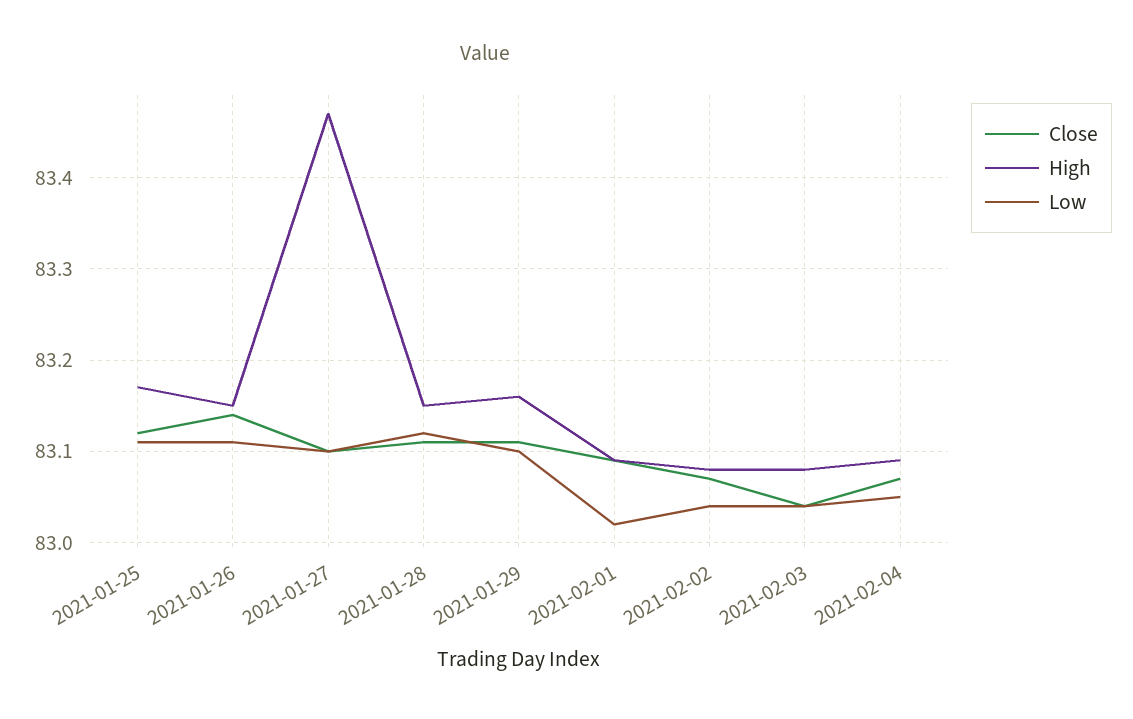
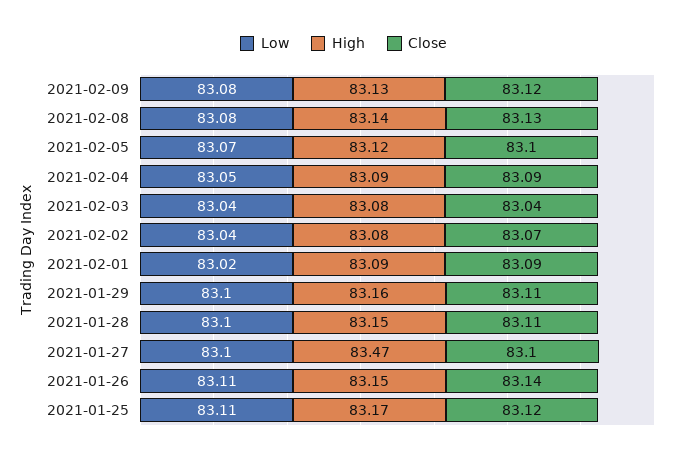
Low, 2021-01-28: 83.12 -> 83.1
Close, 2021-02-04: 83.07 -> 83.09
Low, 2021-02-09: none -> 83.08
High, 2021-02-09: none -> 83.13
Close, 2021-02-09: none -> 83.12
Low, 2021-02-08: none -> 83.08
High, 2021-02-08: none -> 83.14
Close, 2021-02-08: none -> 83.13
Low, 2021-02-05: none -> 83.07
High, 2021-02-05: none -> 83.12
Close, 2021-02-05: none -> 83.1

